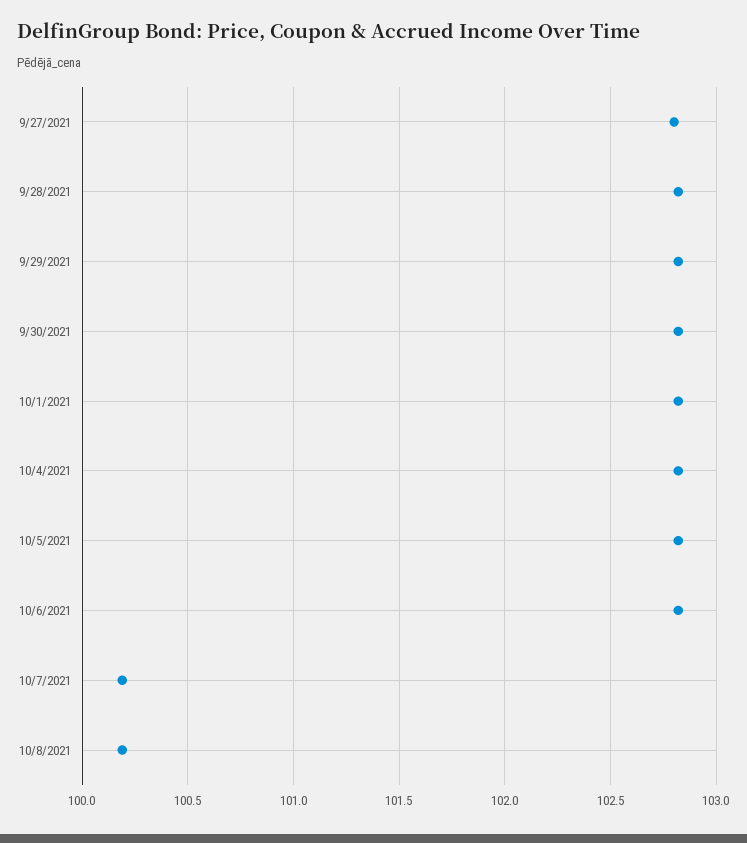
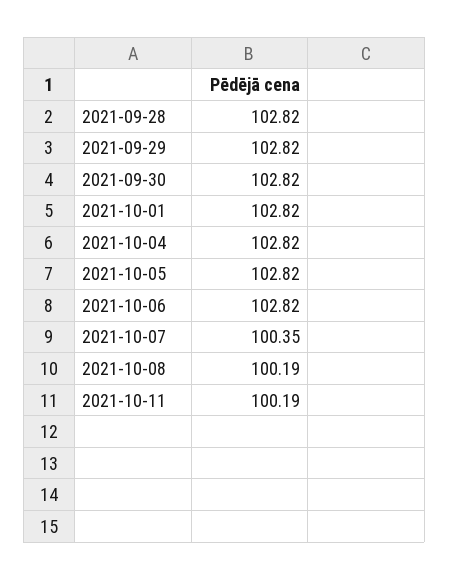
9/27/2021: 102.8 -> none
10/7/2021: 100.2 -> 100.35
2021-10-11: none -> 100.19

